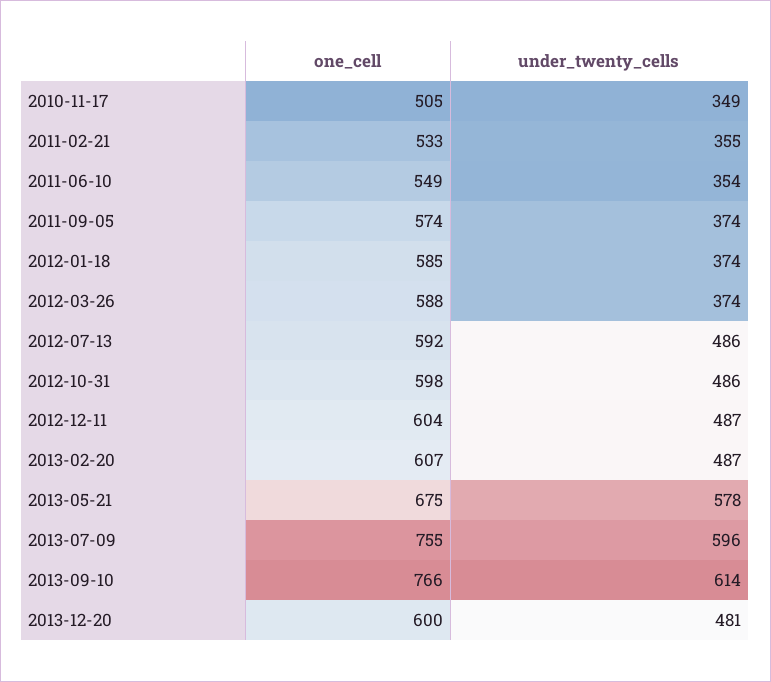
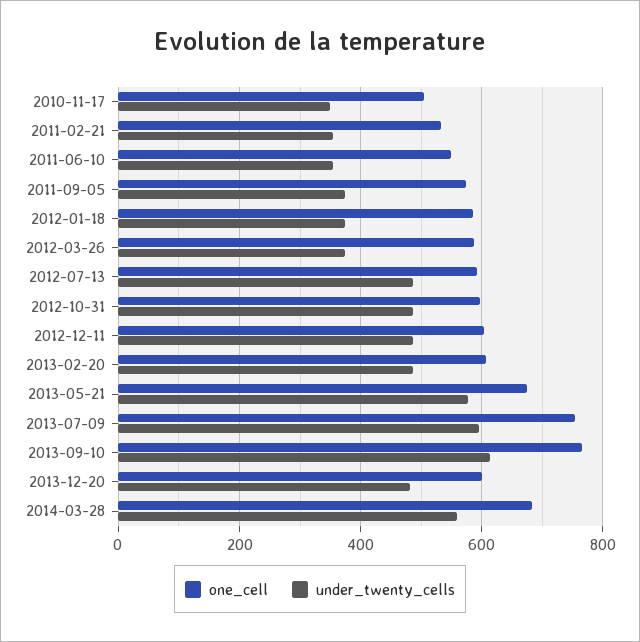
one_cell, 2014-03-28: none -> 680
under_twenty_cells, 2014-03-28: none -> 560

